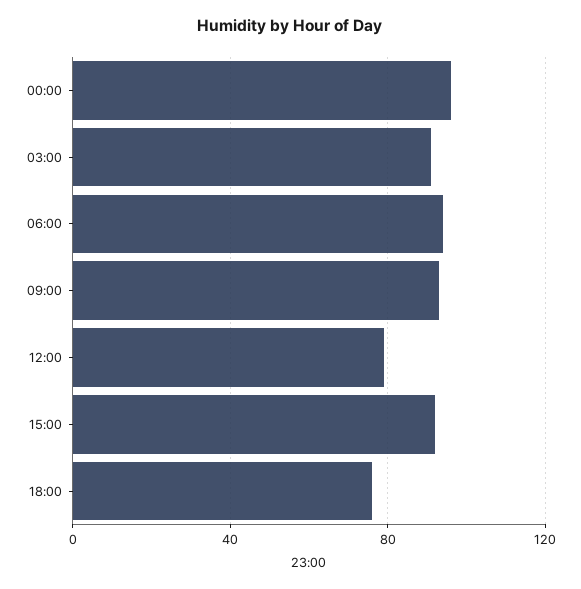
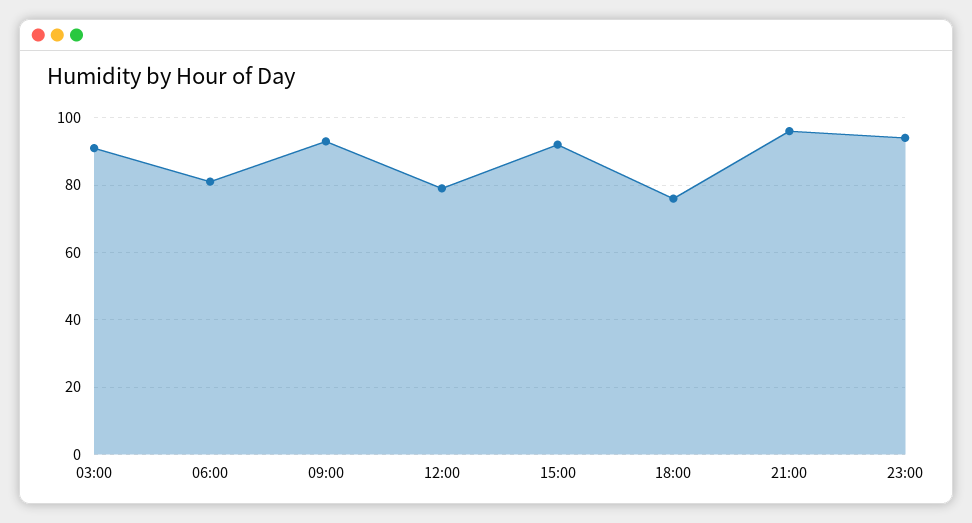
00:00: 95 -> none
06:00: 95 -> 80
21:00: none -> 95
23:00: none -> 95

